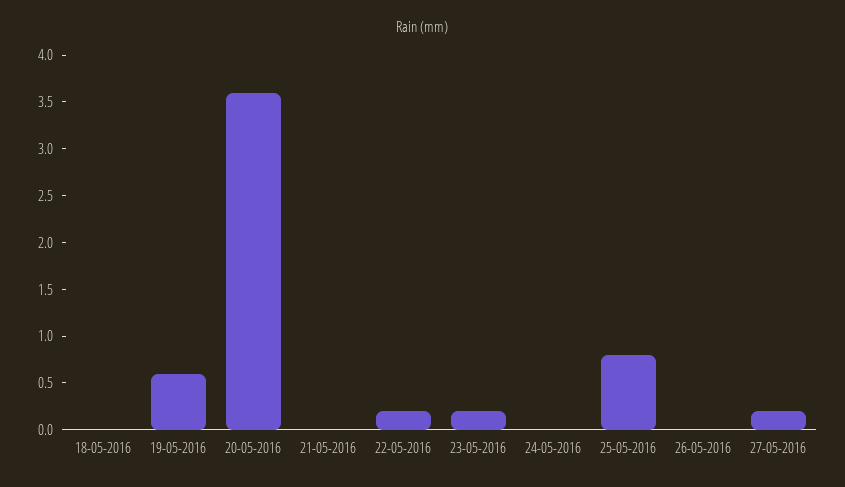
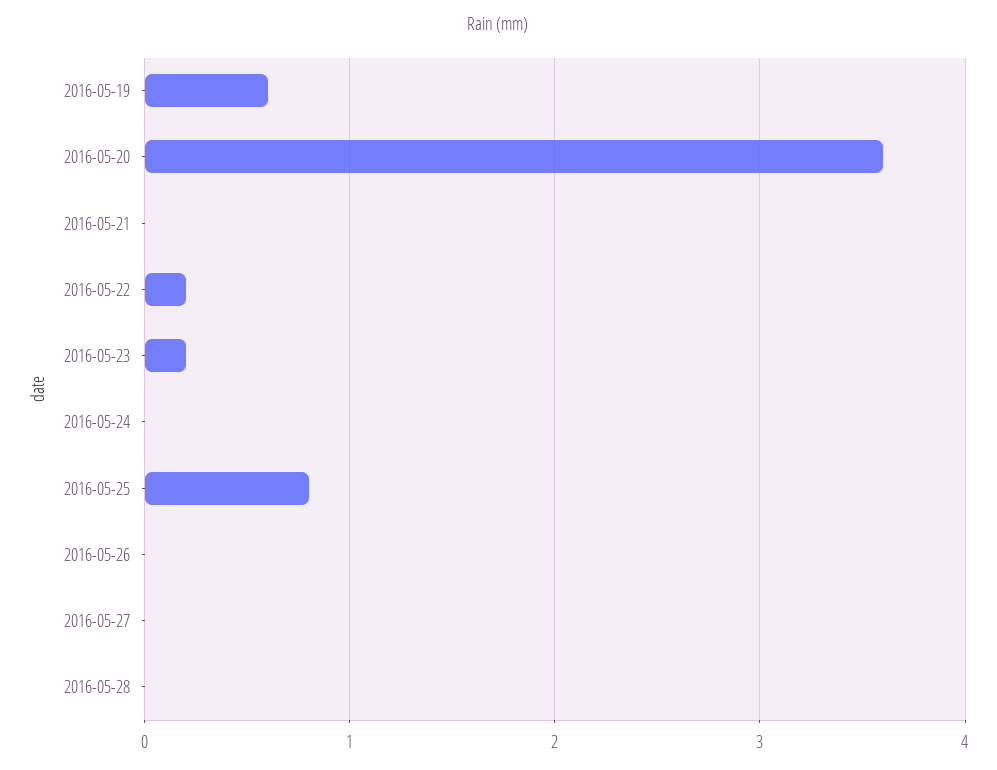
18-05-2016: 0 -> none
27-05-2016: 0.2 -> 0
2016-05-28: none -> 0

